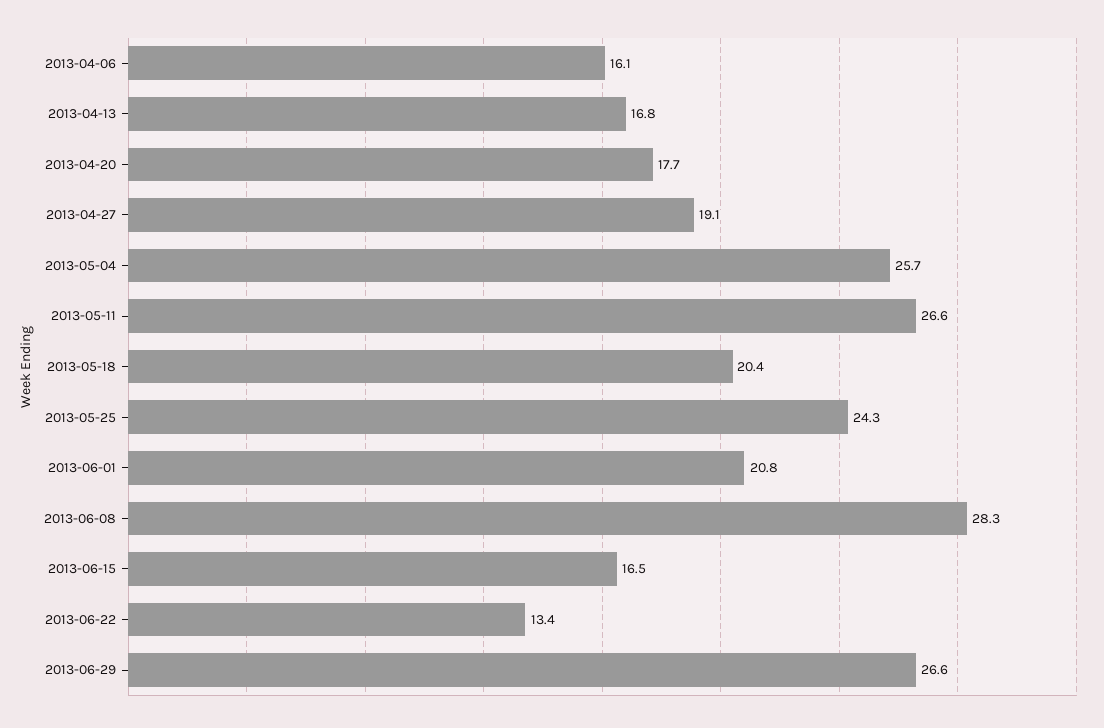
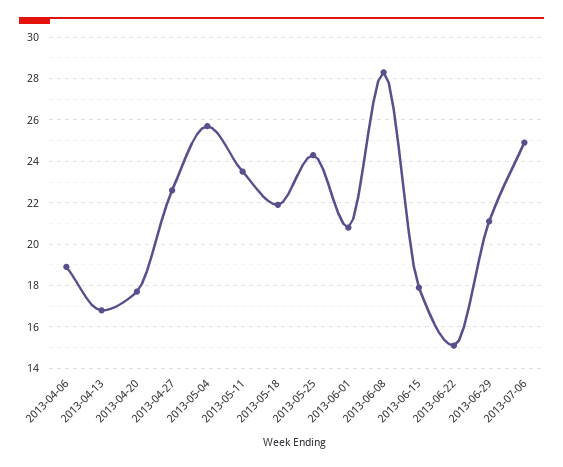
2013-04-06: 16.1 -> 19
2013-04-27: 19.1 -> 22.5
2013-05-11: 26.6 -> 23.5
2013-05-18: 20.4 -> 22
2013-06-15: 16.5 -> 18
2013-06-22: 13.4 -> 15
2013-06-29: 26.6 -> 21
2013-07-06: none -> 25

